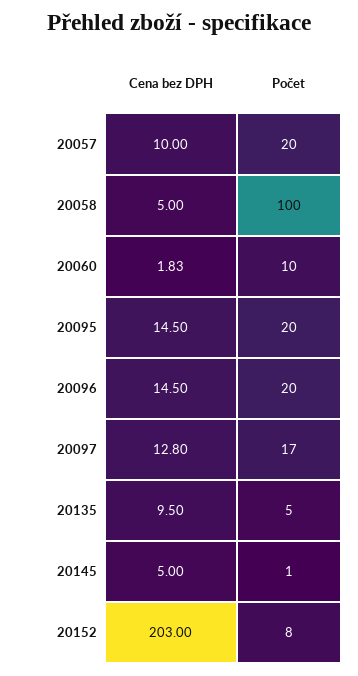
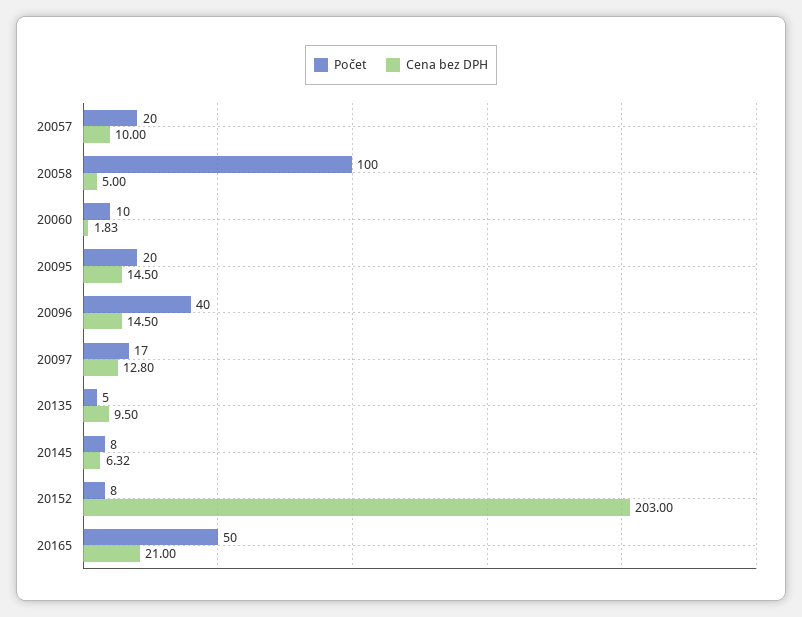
Počet, 20096: 20 -> 40
Cena bez DPH, 20145: 5 -> 6.32
Počet, 20145: 1 -> 8
Počet, 20165: none -> 50
Cena bez DPH, 20165: none -> 21

